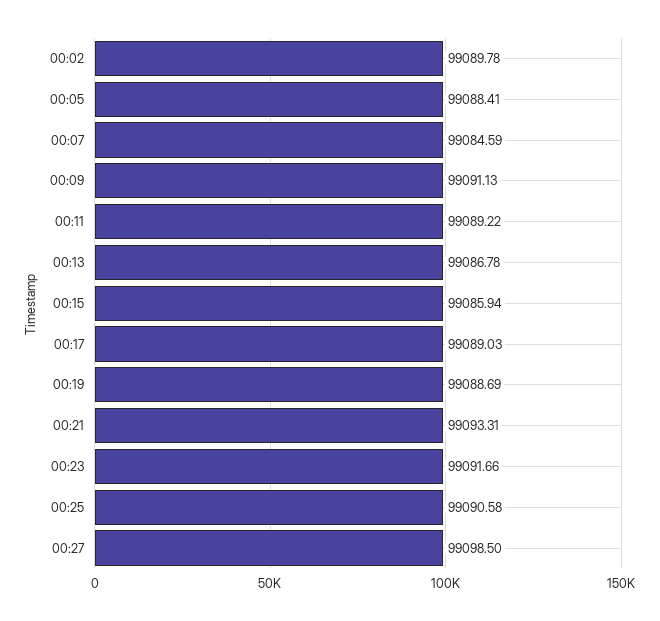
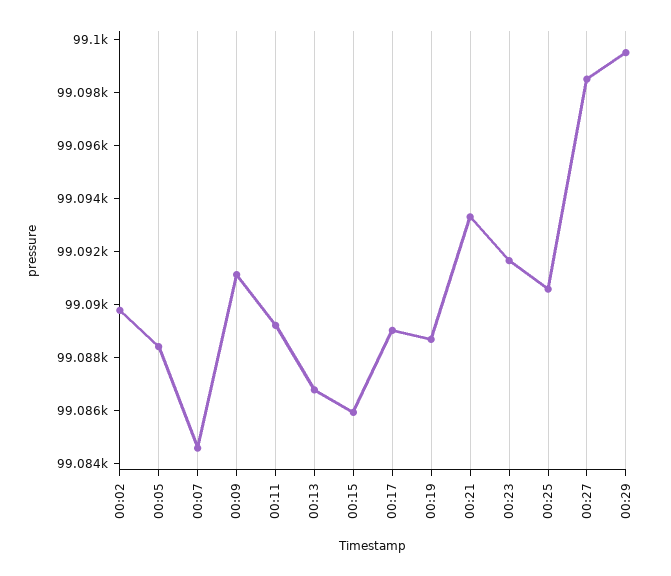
00:29: none -> 99099.5

